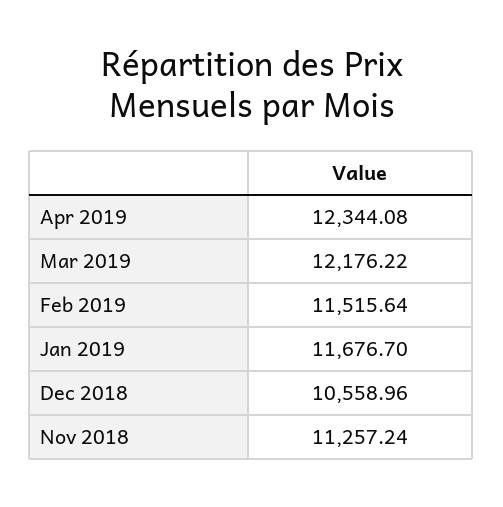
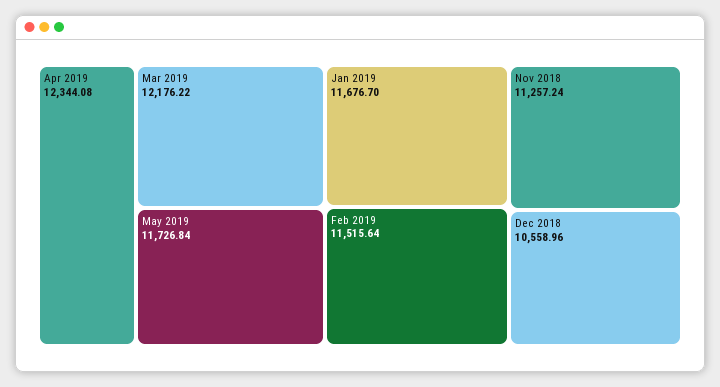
May 2019: none -> 11726.84

